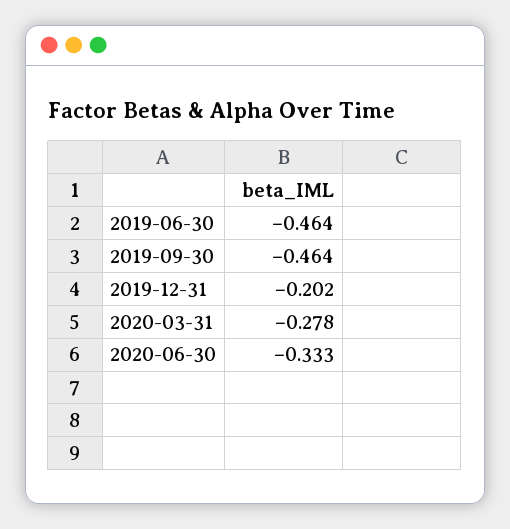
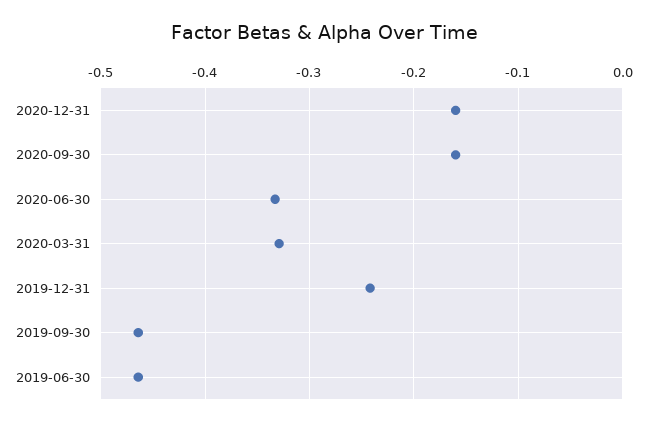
2019-12-31: -0.202 -> -0.24
2020-03-31: -0.278 -> -0.33
2020-12-31: none -> -0.16
2020-09-30: none -> -0.16

